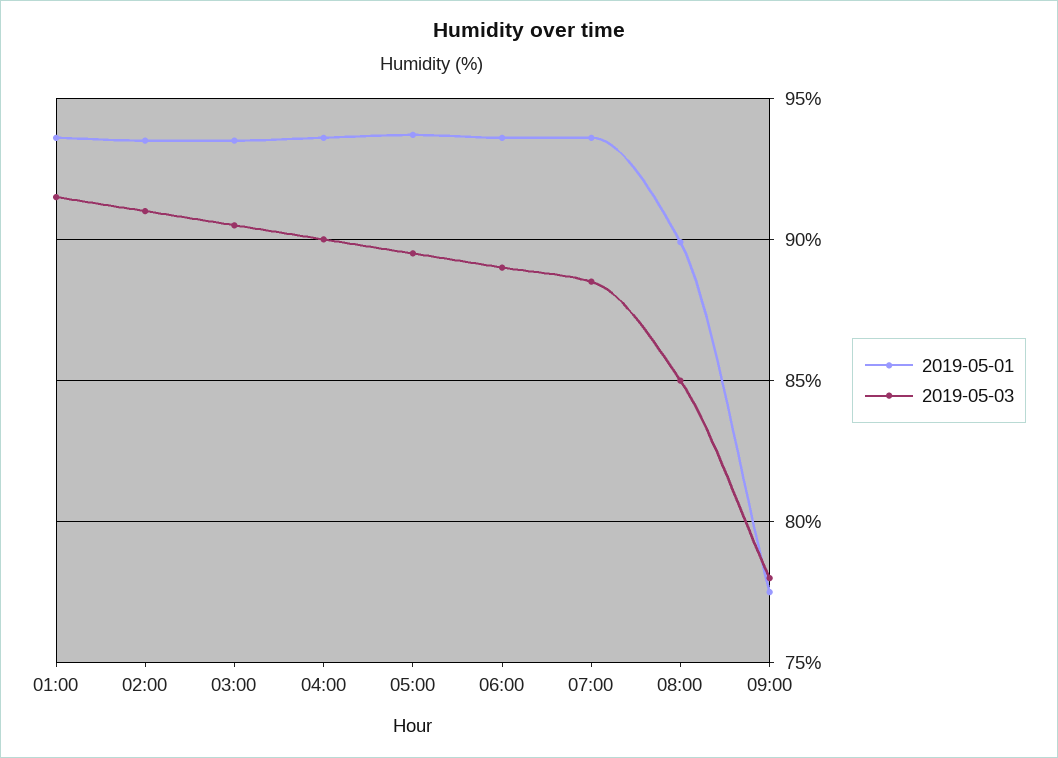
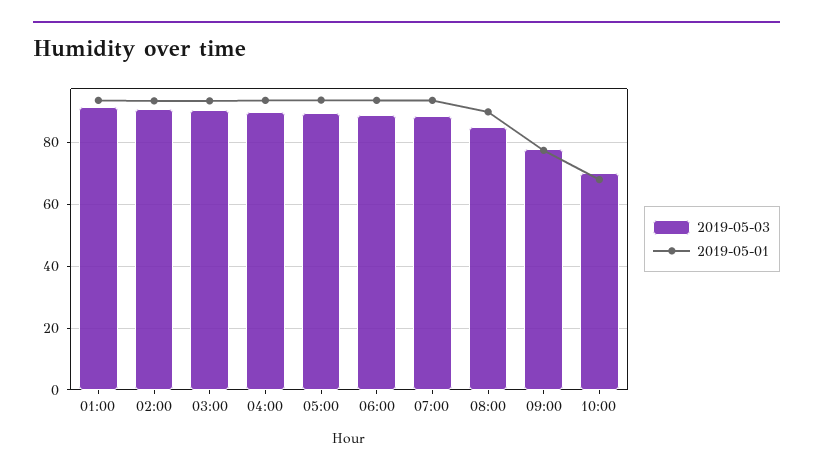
2019-05-03, 10:00: none -> 70
2019-05-01, 10:00: none -> 68

